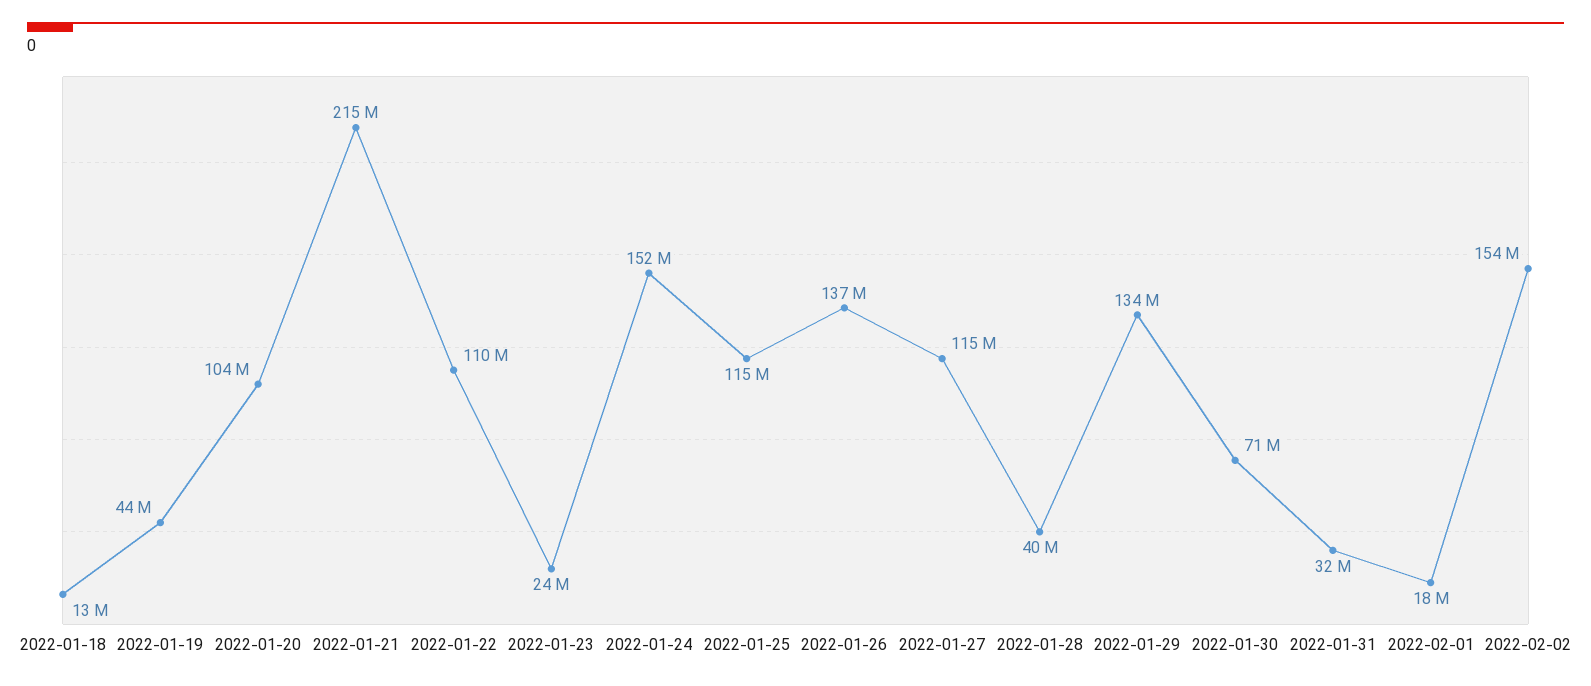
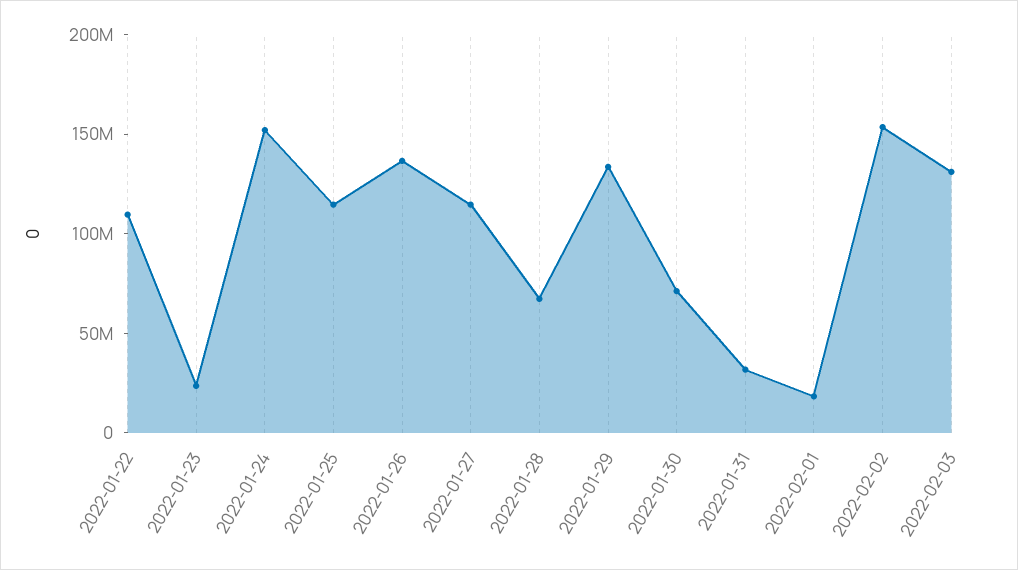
2022-01-18: 13000000 -> none
2022-01-19: 44000000 -> none
2022-01-20: 104000000 -> none
2022-01-21: 215000000 -> none
2022-01-28: 40000000 -> 70000000
2022-02-03: none -> 130000000

